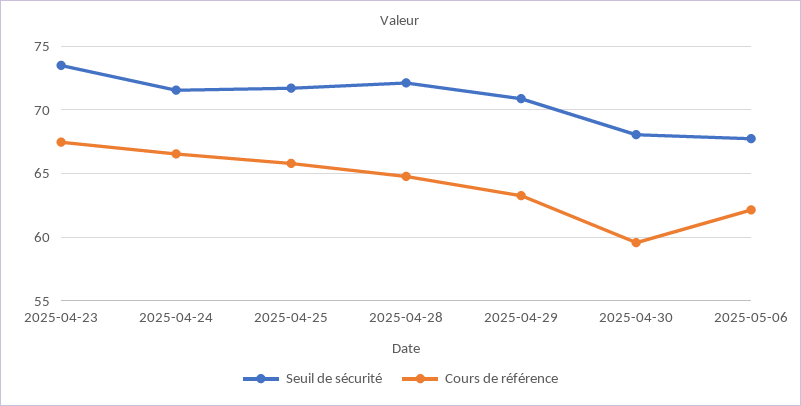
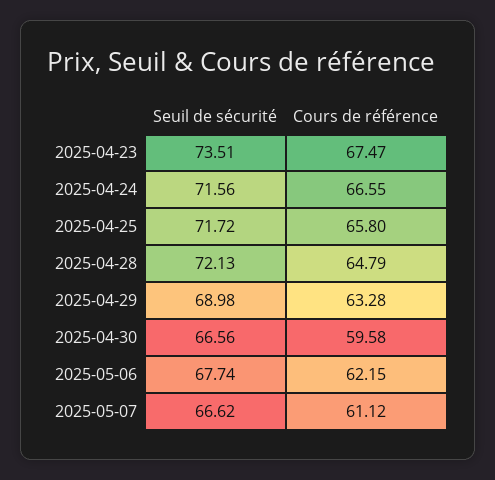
Seuil de sécurité, 2025-04-29: 71 -> 68.98
Seuil de sécurité, 2025-04-30: 68 -> 66.56
Seuil de sécurité, 2025-05-07: none -> 66.62
Cours de référence, 2025-05-07: none -> 61.12

